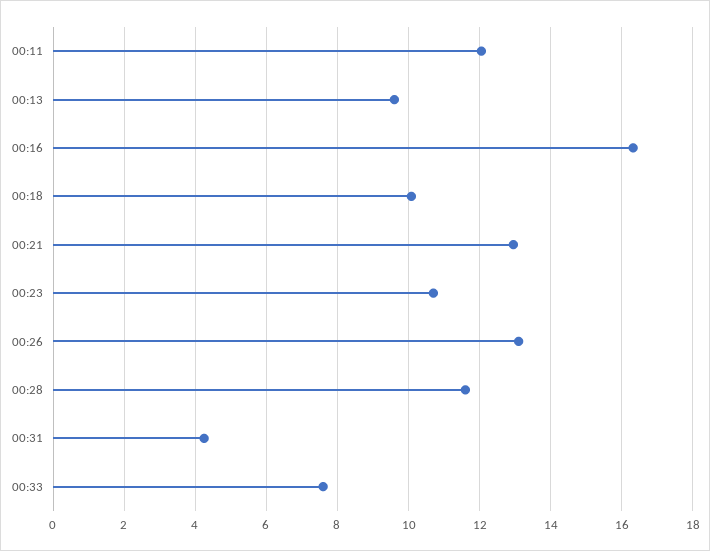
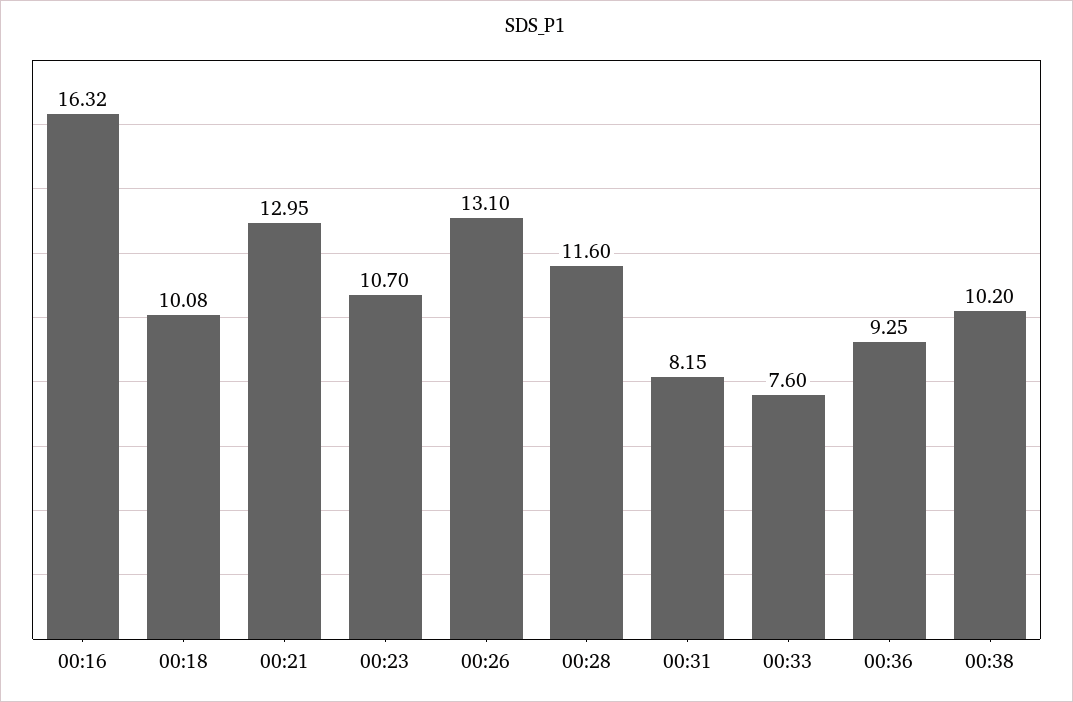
00:11: 12 -> none
00:13: 9.6 -> none
00:31: 4.2 -> 8.15
00:36: none -> 9.25
00:38: none -> 10.2

